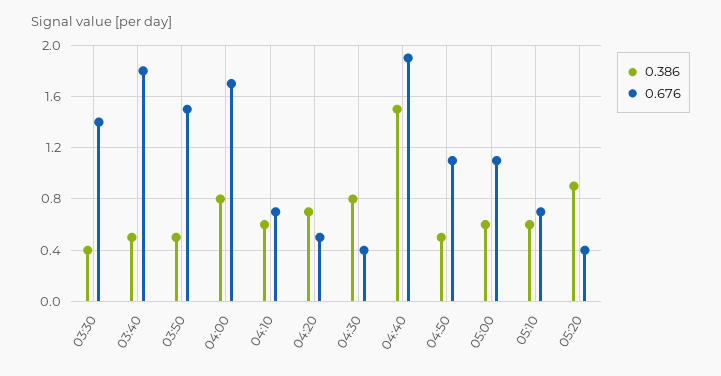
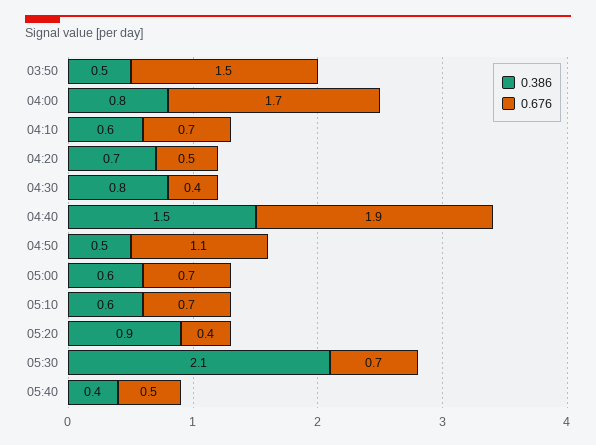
0.386, 03:30: 0.4 -> none
0.676, 03:30: 1.4 -> none
0.386, 03:40: 0.5 -> none
0.676, 03:40: 1.8 -> none
0.676, 05:00: 1.1 -> 0.7
0.386, 05:30: none -> 2.1
0.676, 05:30: none -> 0.7
0.386, 05:40: none -> 0.4
0.676, 05:40: none -> 0.5

